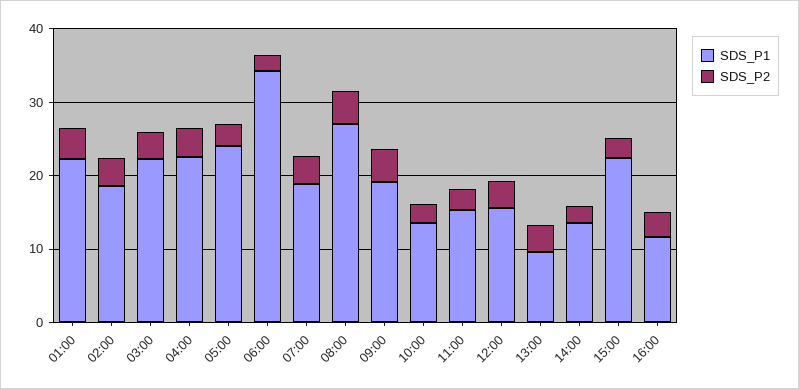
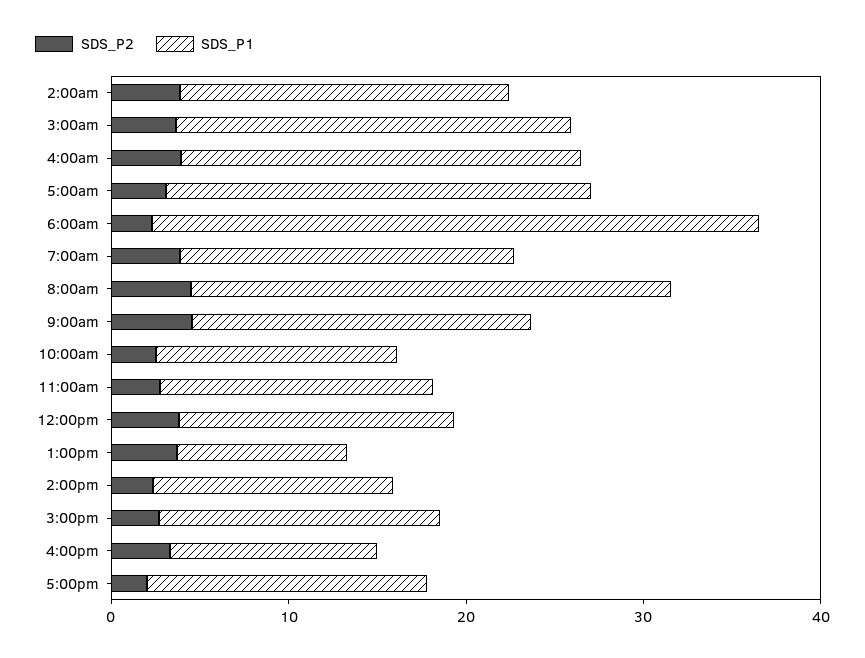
SDS_P1, 01:00: 22 -> none
SDS_P2, 01:00: 4 -> none
SDS_P1, 15:00: 22 -> 16
SDS_P2, 5:00pm: none -> 2
SDS_P1, 5:00pm: none -> 16

